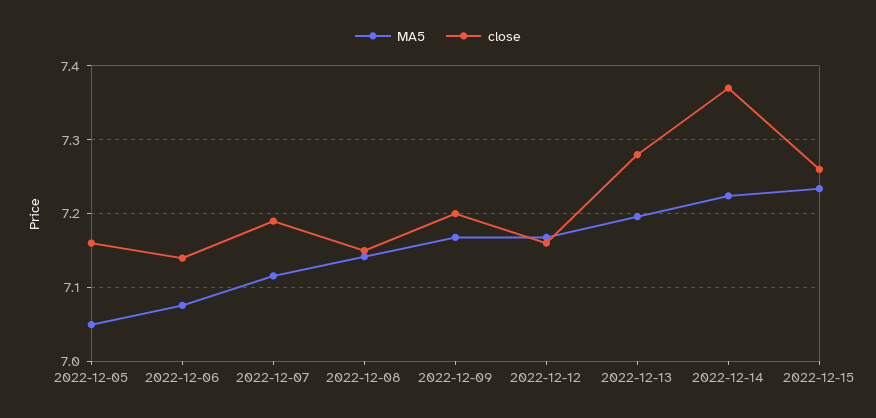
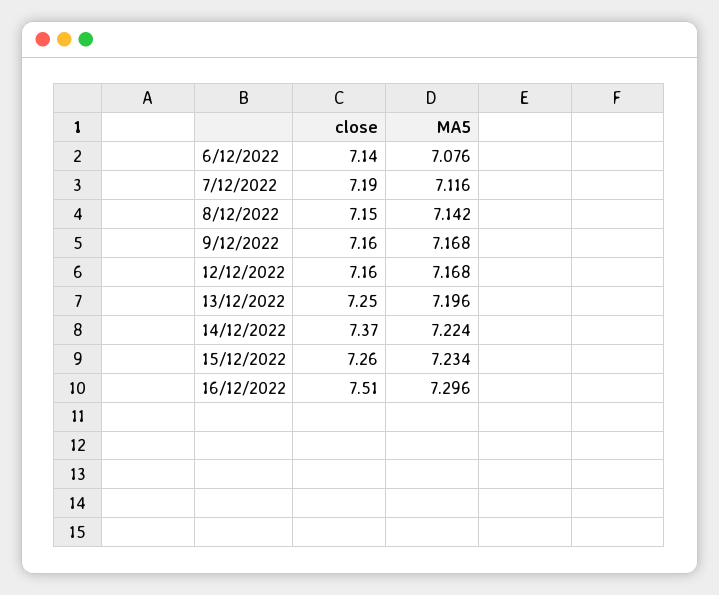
MA5, 2022-12-05: 7.05 -> none
close, 2022-12-05: 7.16 -> none
close, 2022-12-09: 7.2 -> 7.16
close, 2022-12-13: 7.28 -> 7.25
close, 16/12/2022: none -> 7.51
MA5, 16/12/2022: none -> 7.296

